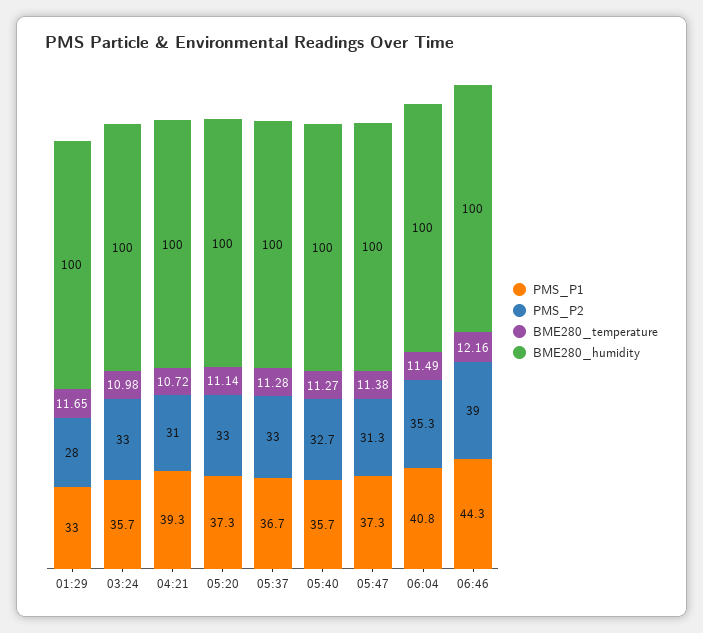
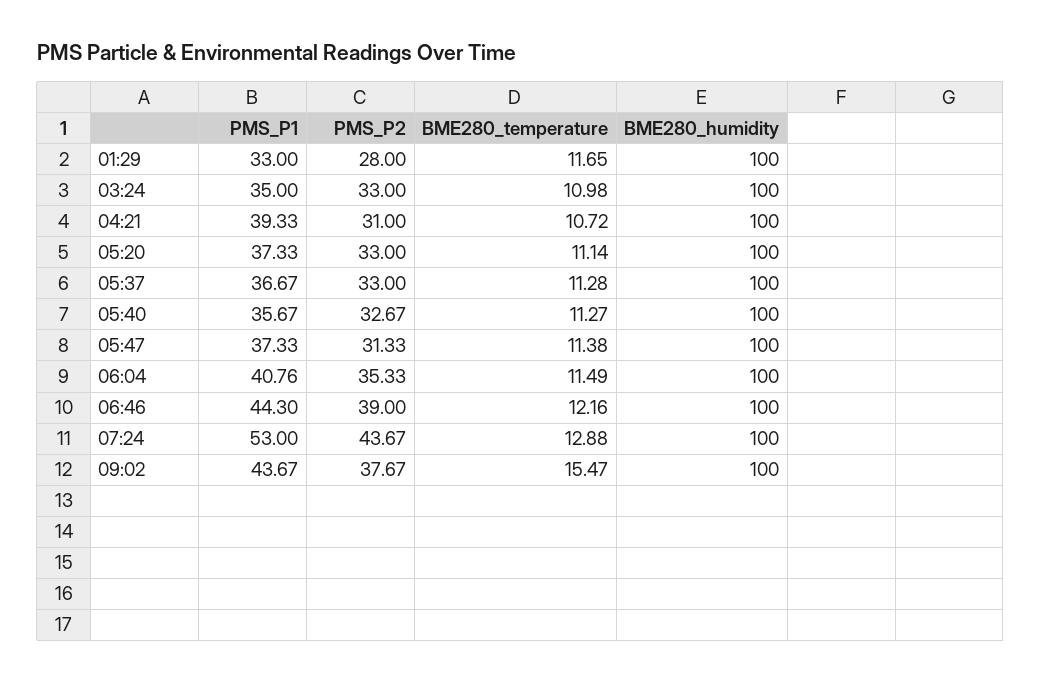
PMS_P1, 03:24: 35.7 -> 35
PMS_P1, 07:24: none -> 53
PMS_P2, 07:24: none -> 43.67
BME280_temperature, 07:24: none -> 12.88
BME280_humidity, 07:24: none -> 100
PMS_P1, 09:02: none -> 43.67
PMS_P2, 09:02: none -> 37.67
BME280_temperature, 09:02: none -> 15.47
BME280_humidity, 09:02: none -> 100

